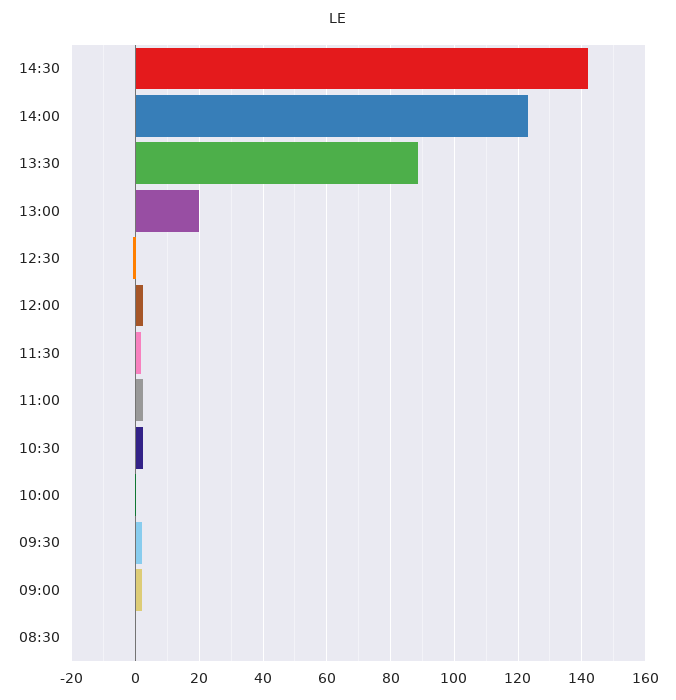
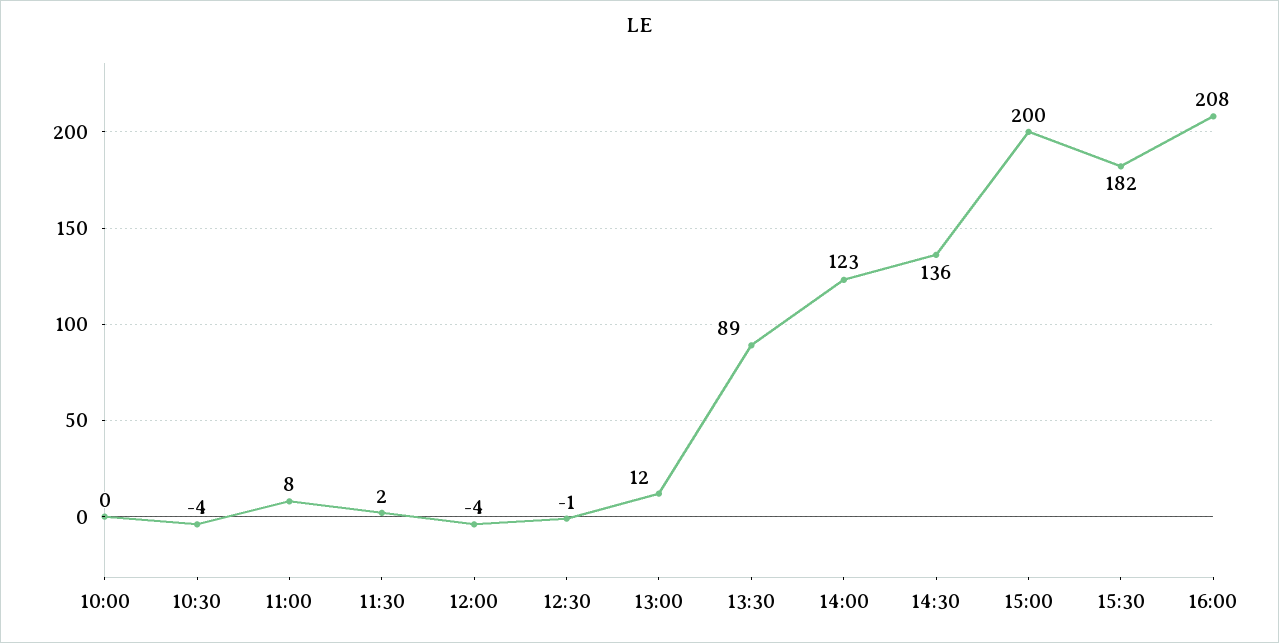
14:30: 142 -> 136
13:00: 20 -> 12
12:00: 2 -> -4
11:00: 2 -> 8
10:30: 2 -> -4
09:30: 2 -> none
09:00: 2 -> none
08:30: 0 -> none
15:00: none -> 200
15:30: none -> 182
16:00: none -> 208

